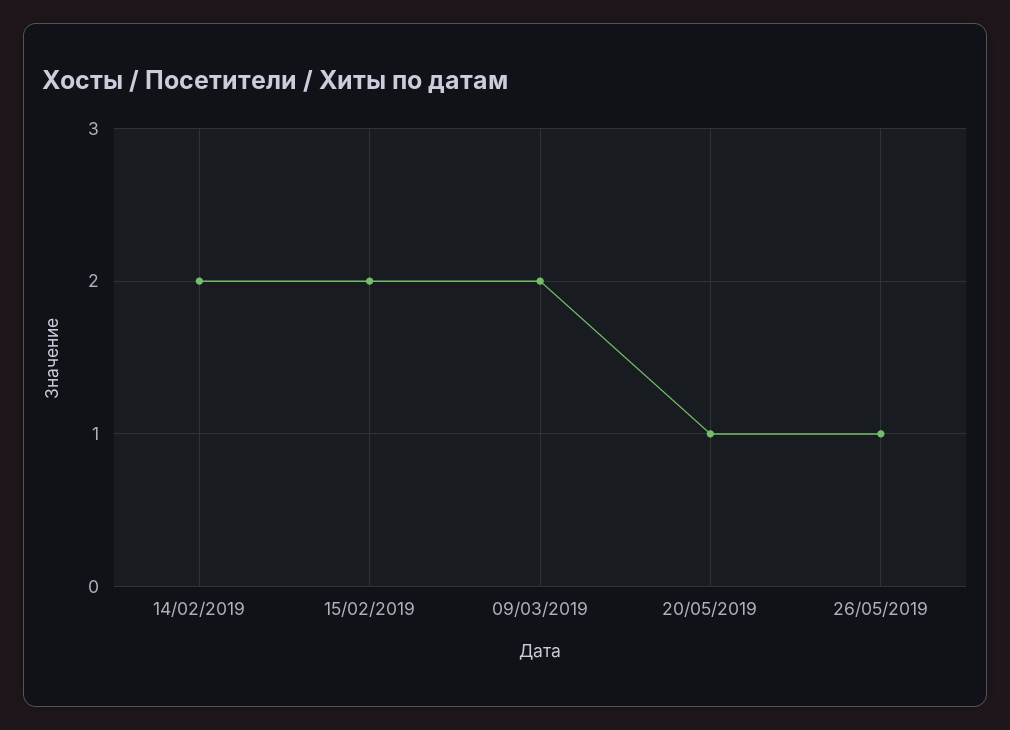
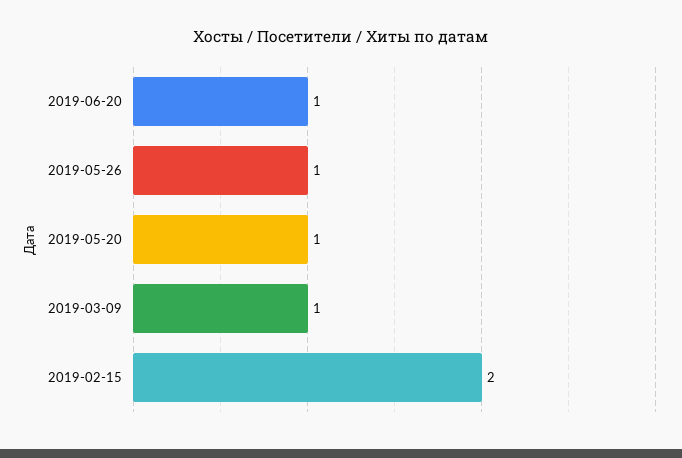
14/02/2019: 2 -> none
09/03/2019: 2 -> 1
2019-06-20: none -> 1

